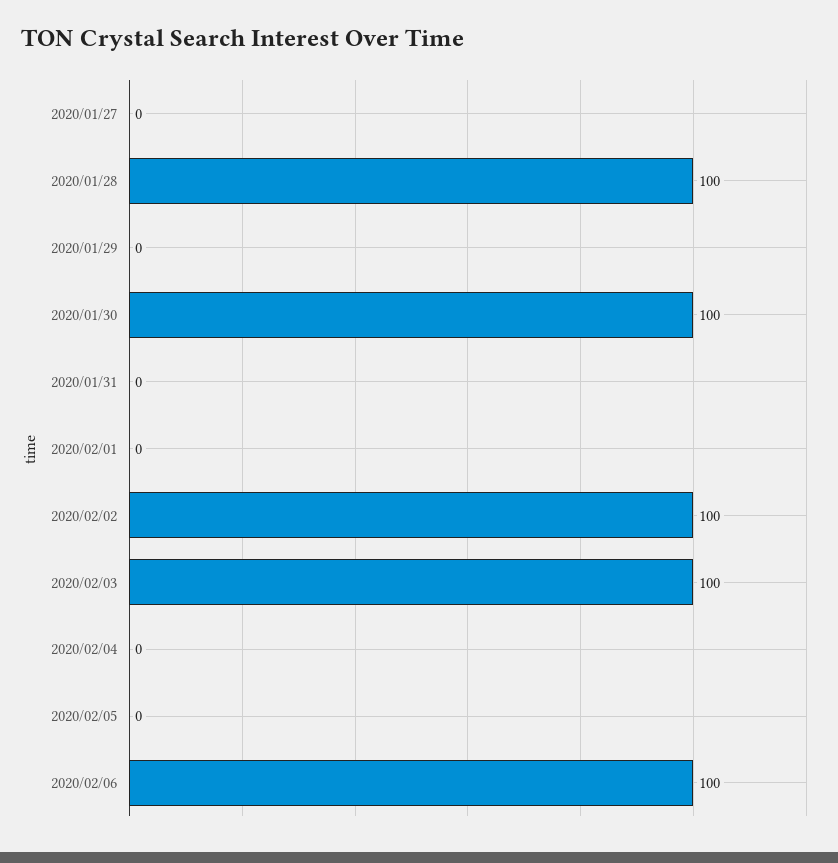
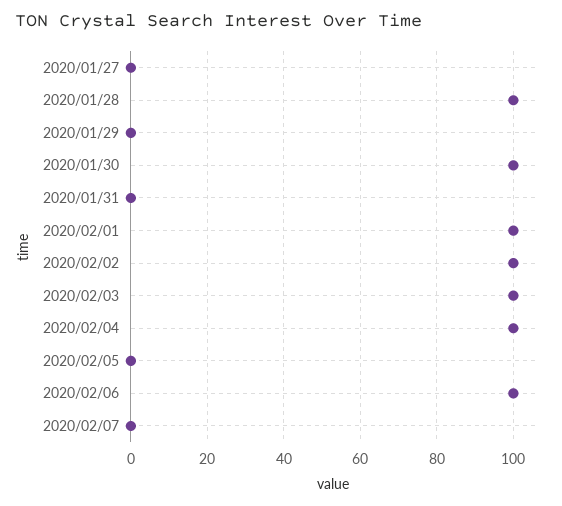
2020/02/01: 0 -> 100
2020/02/04: 0 -> 100
2020/02/07: none -> 0

